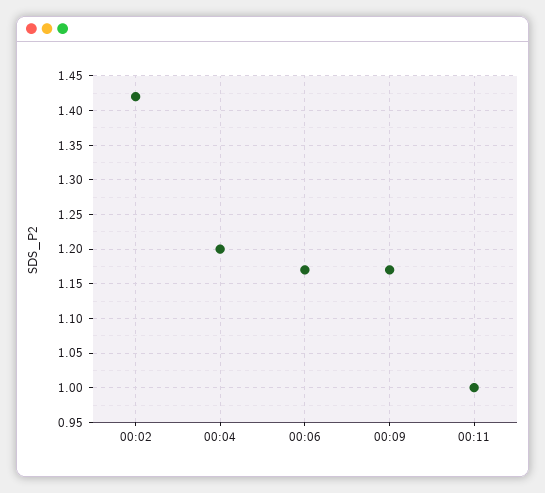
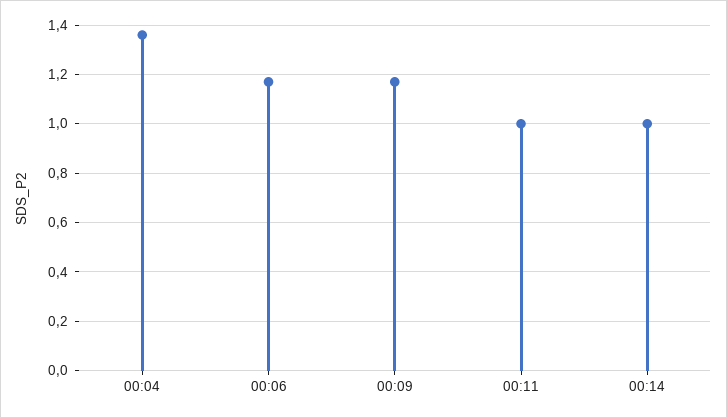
00:02: 1.42 -> none
00:04: 1.2 -> 1.35
00:14: none -> 1

